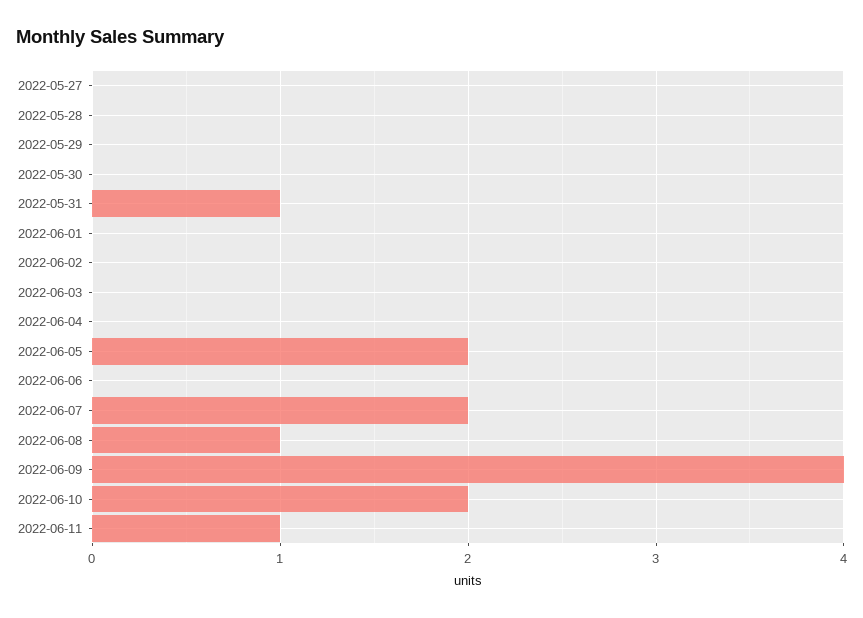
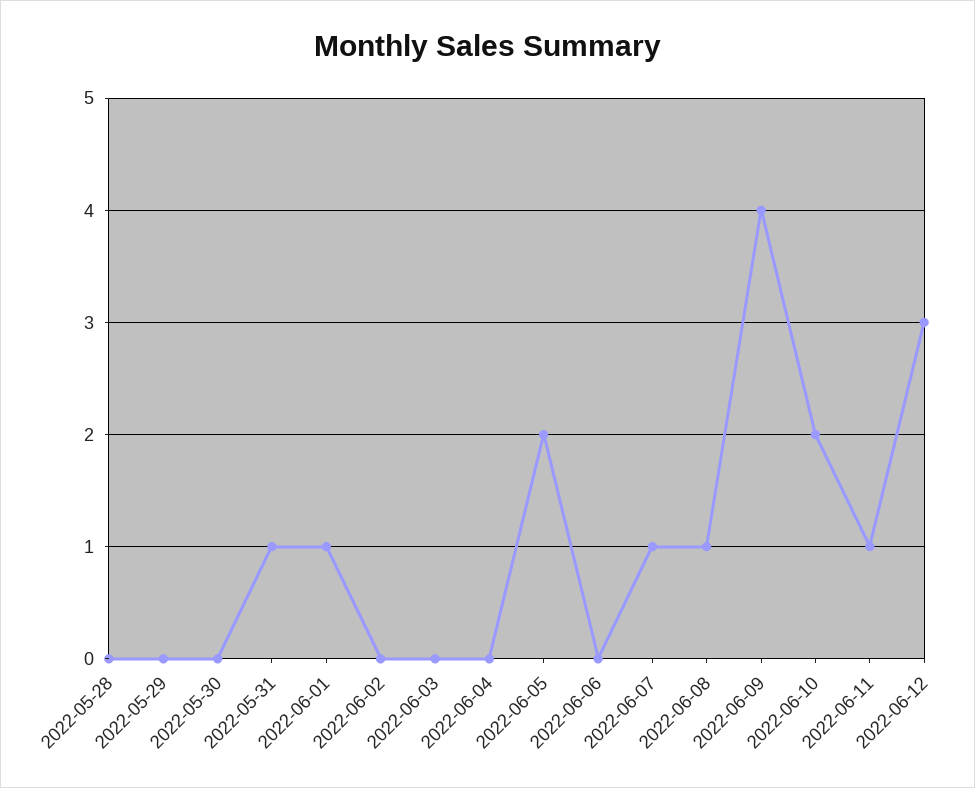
2022-05-27: 0 -> none
2022-06-01: 0 -> 1
2022-06-07: 2 -> 1
2022-06-12: none -> 3

